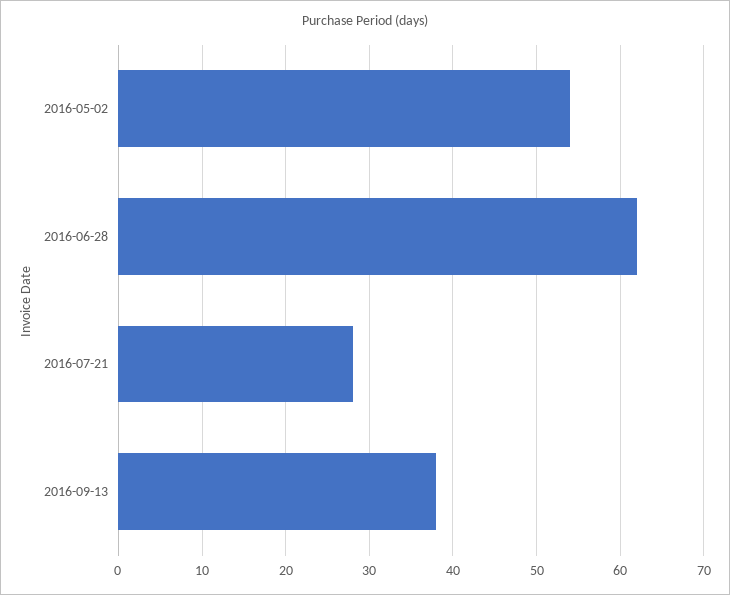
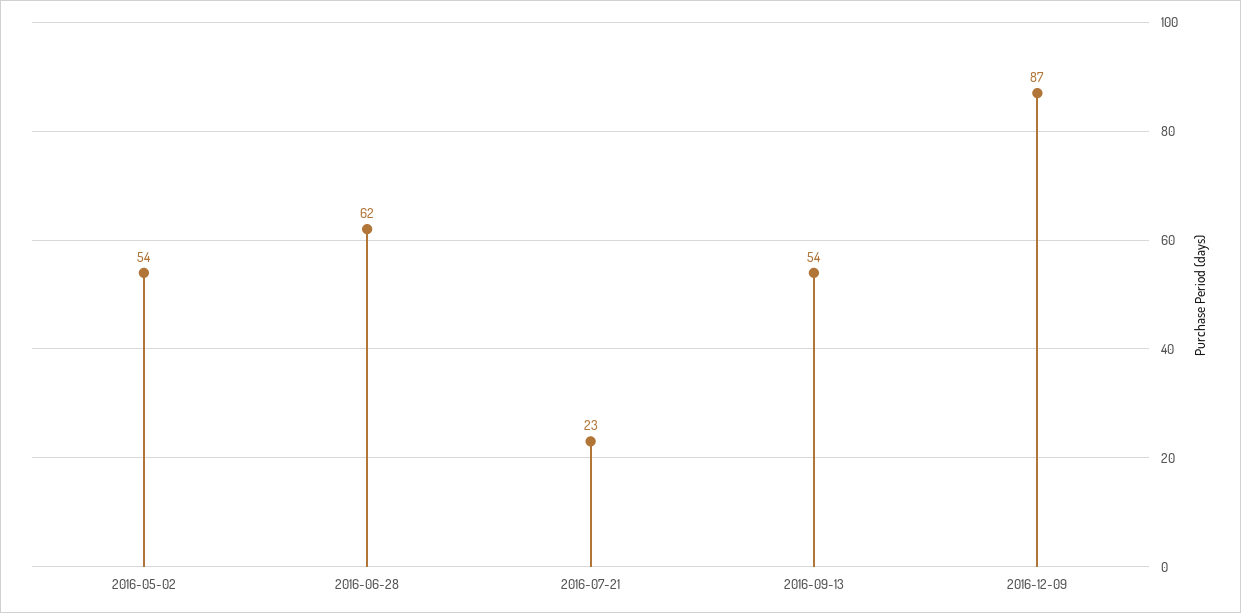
2016-07-21: 28 -> 23
2016-09-13: 38 -> 54
2016-12-09: none -> 87

